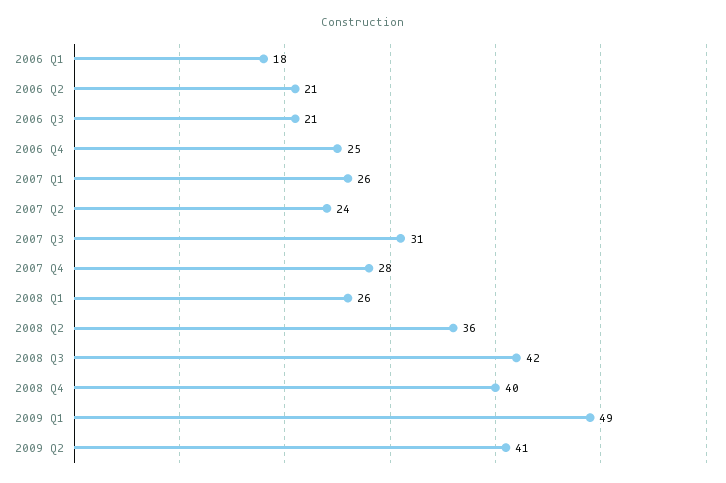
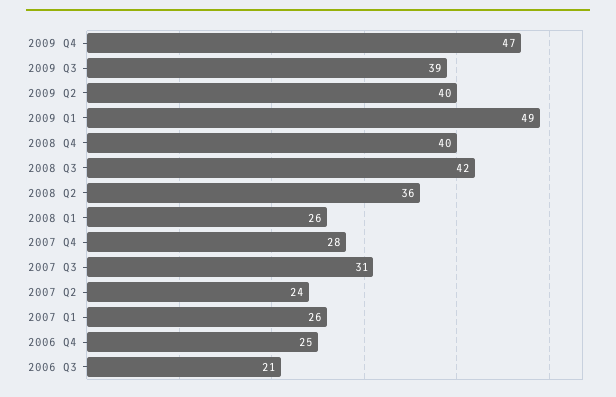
2006 Q1: 18 -> none
2006 Q2: 21 -> none
2009 Q2: 41 -> 40
2009 Q4: none -> 47
2009 Q3: none -> 39

